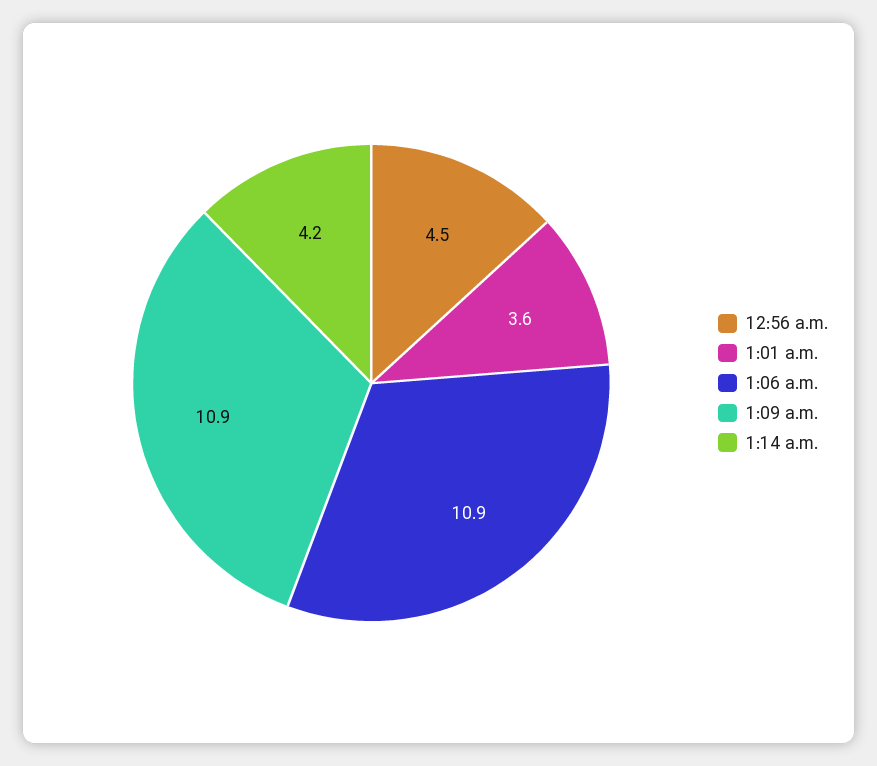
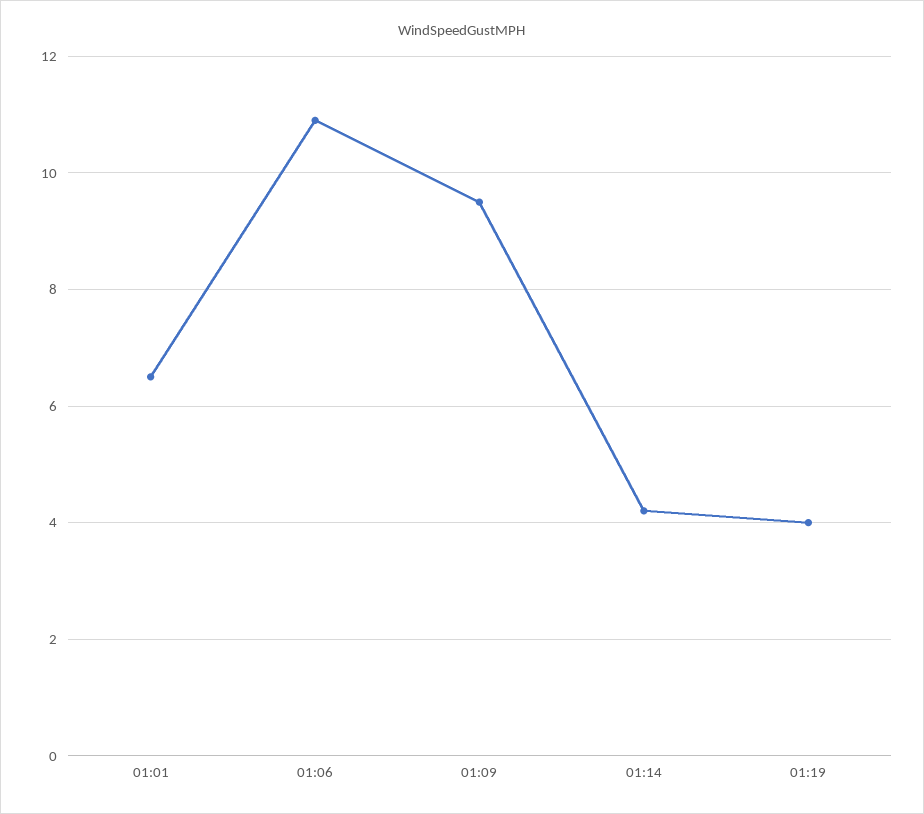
12:56 a.m.: 4.5 -> none
1:01 a.m.: 3.6 -> 6.5
1:09 a.m.: 10.9 -> 9.5
01:19: none -> 4

